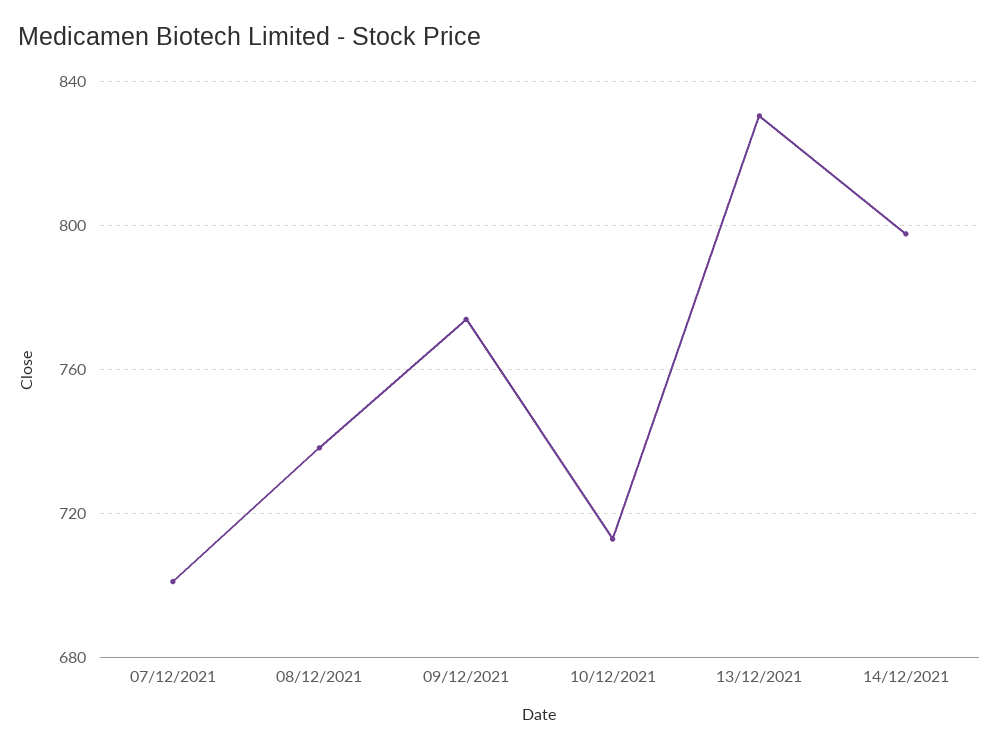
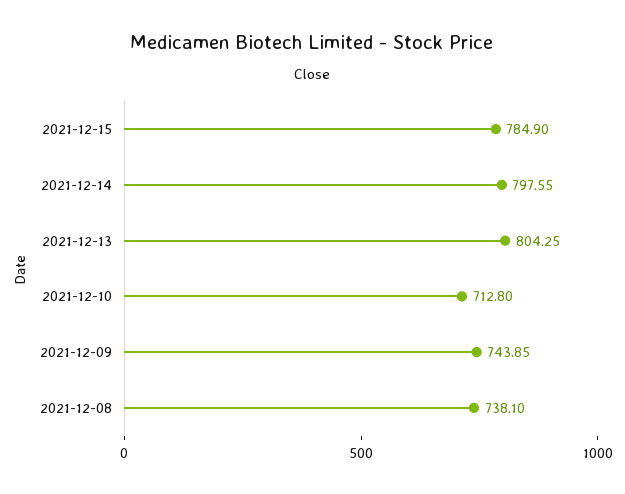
07/12/2021: 700 -> none
09/12/2021: 775 -> 743.85
13/12/2021: 830 -> 804.25
2021-12-15: none -> 784.9

